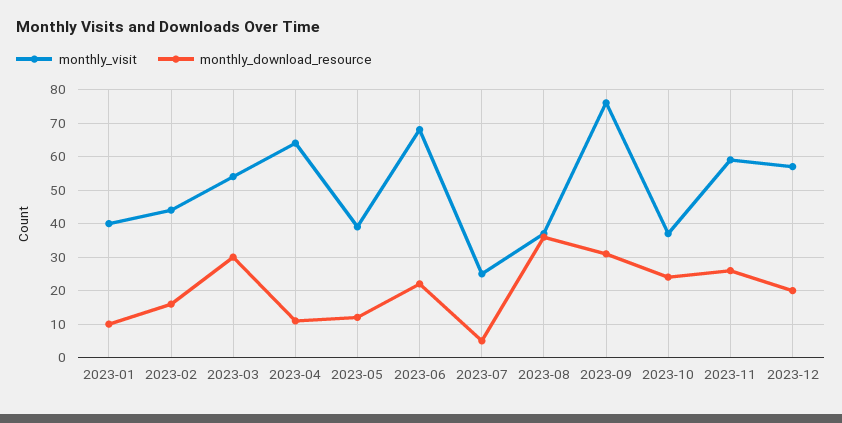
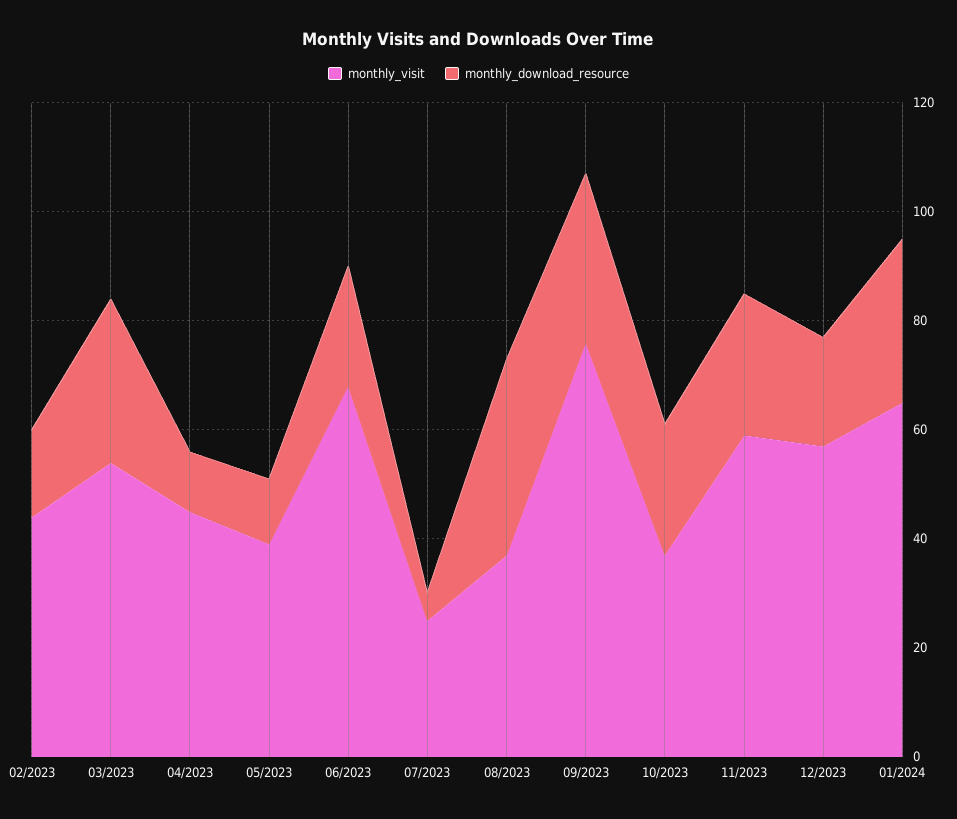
monthly_visit, 2023-01: 40 -> none
monthly_download_resource, 2023-01: 10 -> none
monthly_visit, 2023-04: 65 -> 45
monthly_visit, 01/2024: none -> 65
monthly_download_resource, 01/2024: none -> 30

